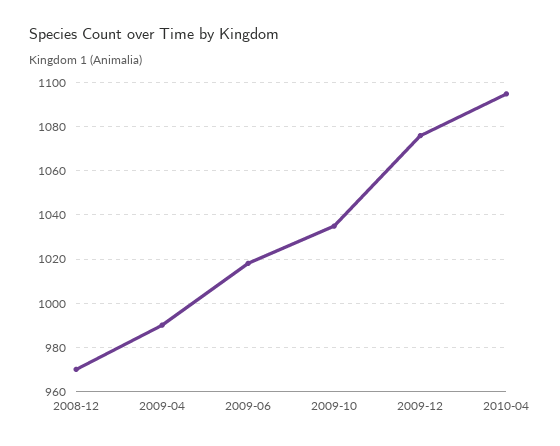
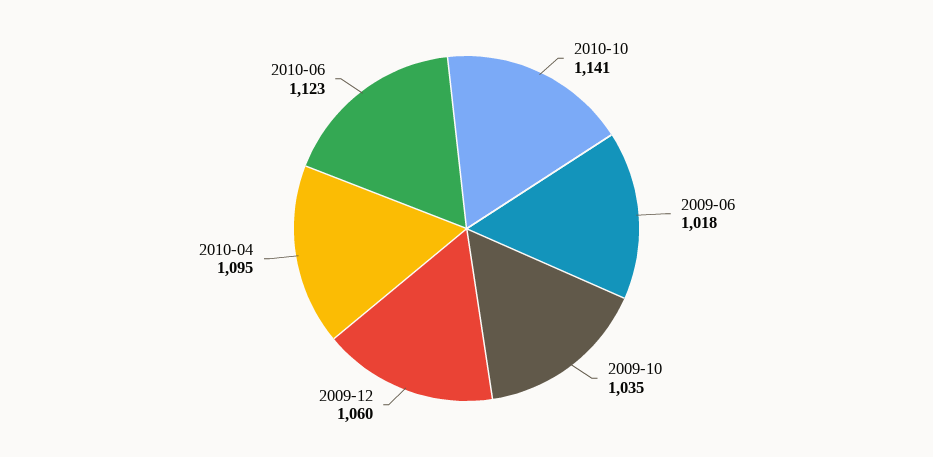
2008-12: 970 -> none
2009-04: 990 -> none
2009-12: 1075 -> 1060
2010-10: none -> 1141
2010-06: none -> 1123

